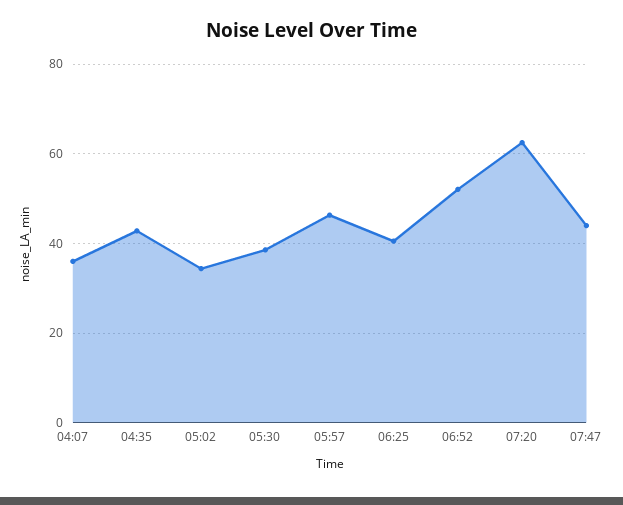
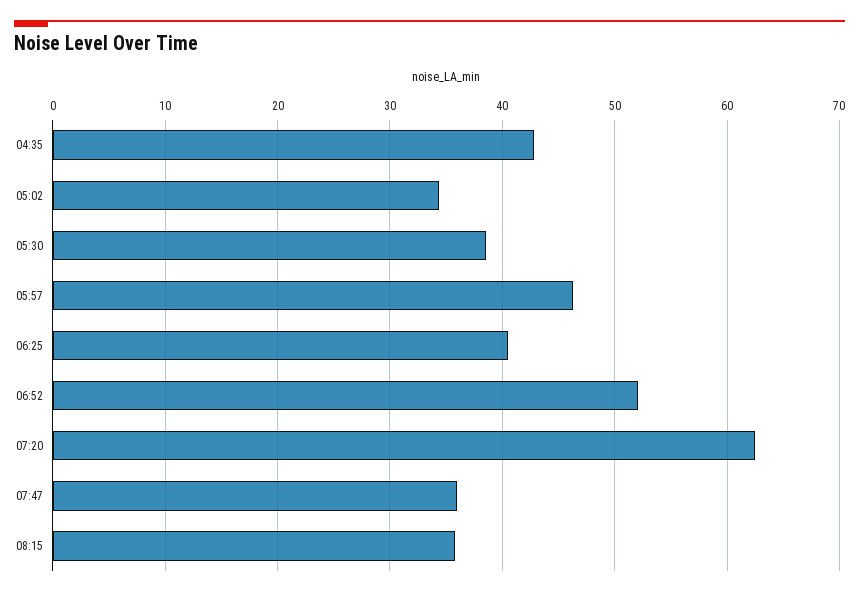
04:07: 36 -> none
07:47: 44 -> 36
08:15: none -> 36

